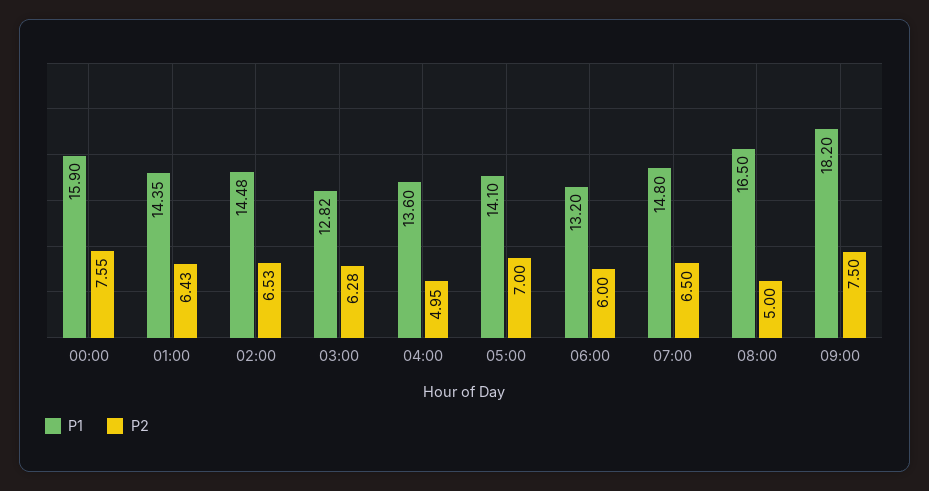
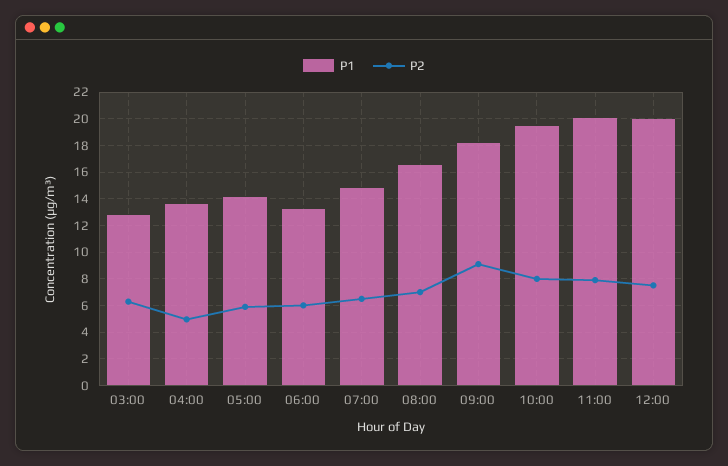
P1, 00:00: 15.9 -> none
P2, 00:00: 7.55 -> none
P1, 01:00: 14.35 -> none
P2, 01:00: 6.43 -> none
P1, 02:00: 14.48 -> none
P2, 02:00: 6.53 -> none
P2, 05:00: 7 -> 6
P2, 08:00: 5 -> 7
P2, 09:00: 7.5 -> 9
P1, 10:00: none -> 19.5
P2, 10:00: none -> 8
P1, 11:00: none -> 20
P2, 11:00: none -> 8
P1, 12:00: none -> 20
P2, 12:00: none -> 7.5

